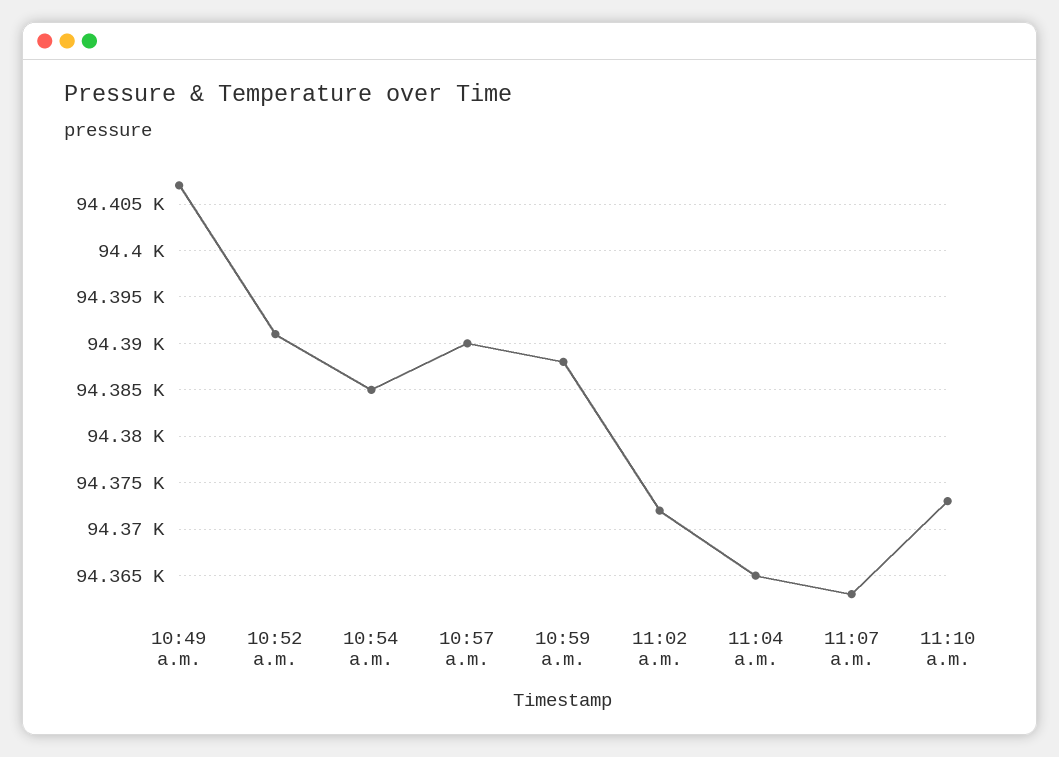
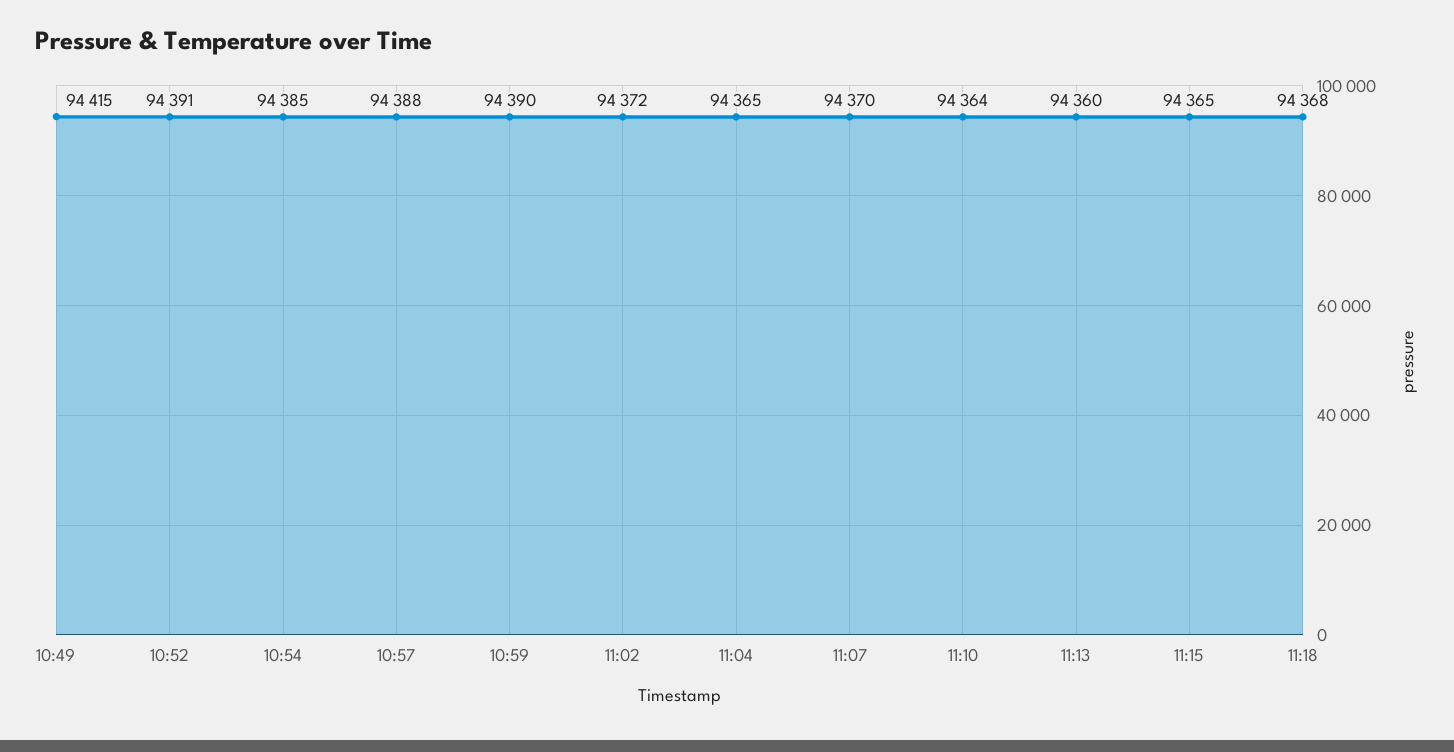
10:49 a.m.: 94407 -> 94415
10:57 a.m.: 94390 -> 94388
10:59 a.m.: 94388 -> 94390
11:07 a.m.: 94363 -> 94370
11:10 a.m.: 94373 -> 94364
11:13: none -> 94360
11:15: none -> 94365
11:18: none -> 94368

